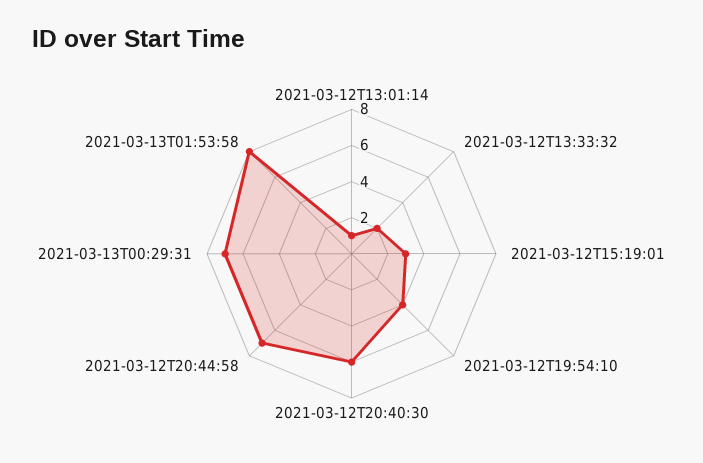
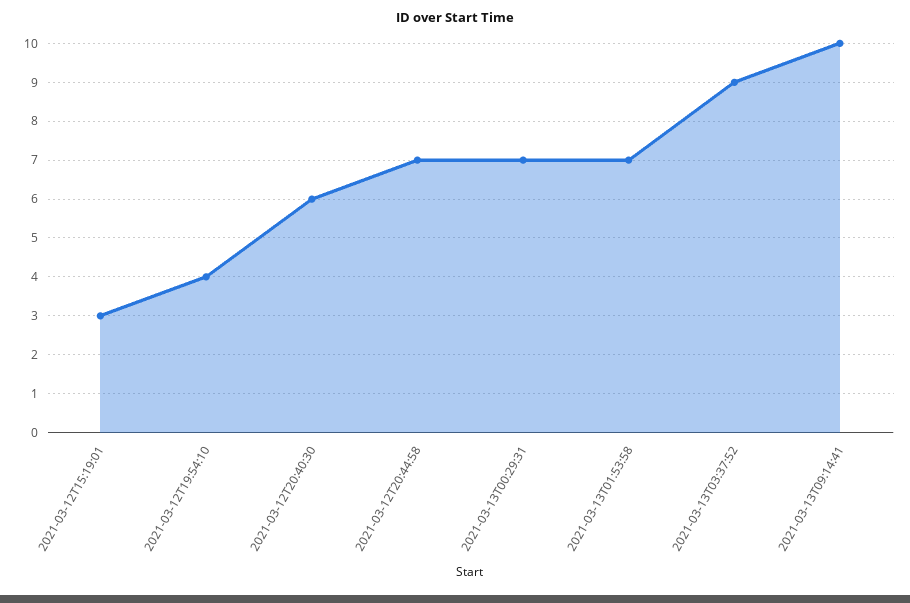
2021-03-12T13:01:14: 1 -> none
2021-03-12T13:33:32: 2 -> none
2021-03-13T01:53:58: 8 -> 7
2021-03-13T03:37:52: none -> 9
2021-03-13T09:14:41: none -> 10

